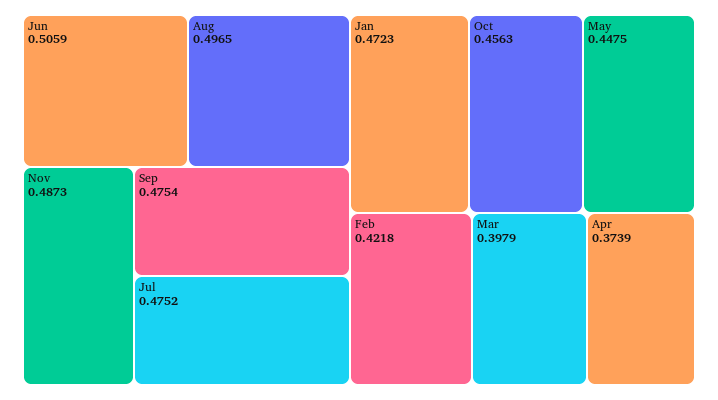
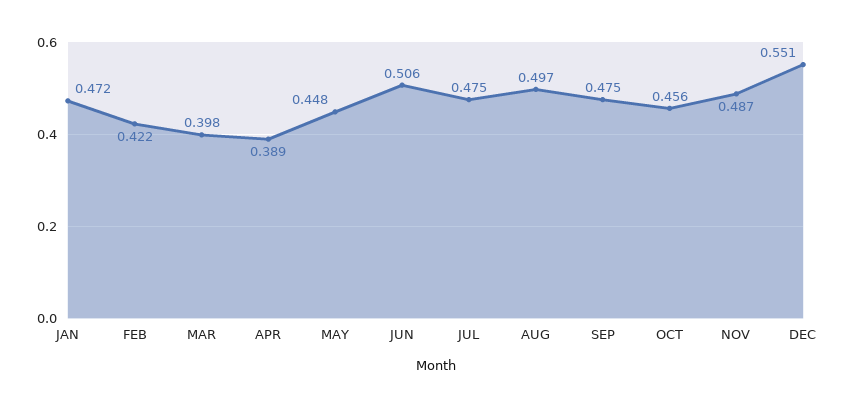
Apr: 0.3739 -> 0.389
DEC: none -> 0.551

